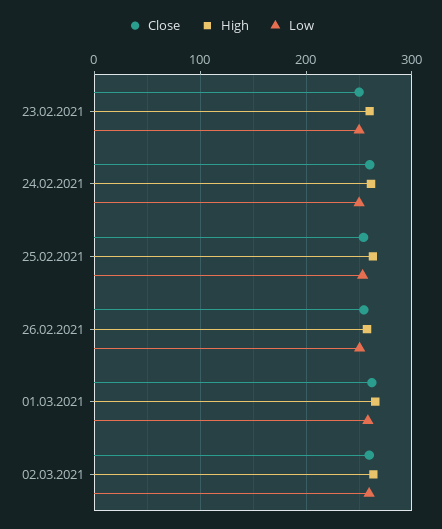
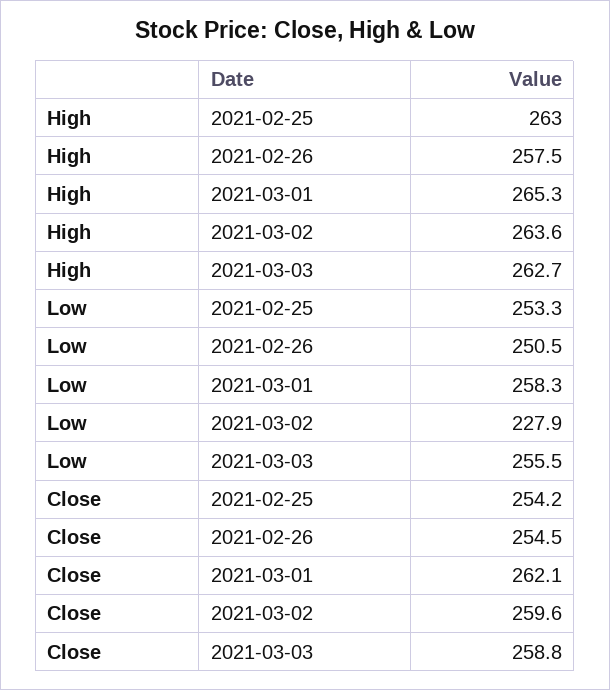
Close, 23.02.2021: 250 -> none
High, 23.02.2021: 260 -> none
Low, 23.02.2021: 250 -> none
Close, 24.02.2021: 260 -> none
High, 24.02.2021: 260 -> none
Low, 24.02.2021: 250 -> none
Low, 02.03.2021: 260 -> 227.9
High, 2021-03-03: none -> 262.7
Low, 2021-03-03: none -> 255.5
Close, 2021-03-03: none -> 258.8

